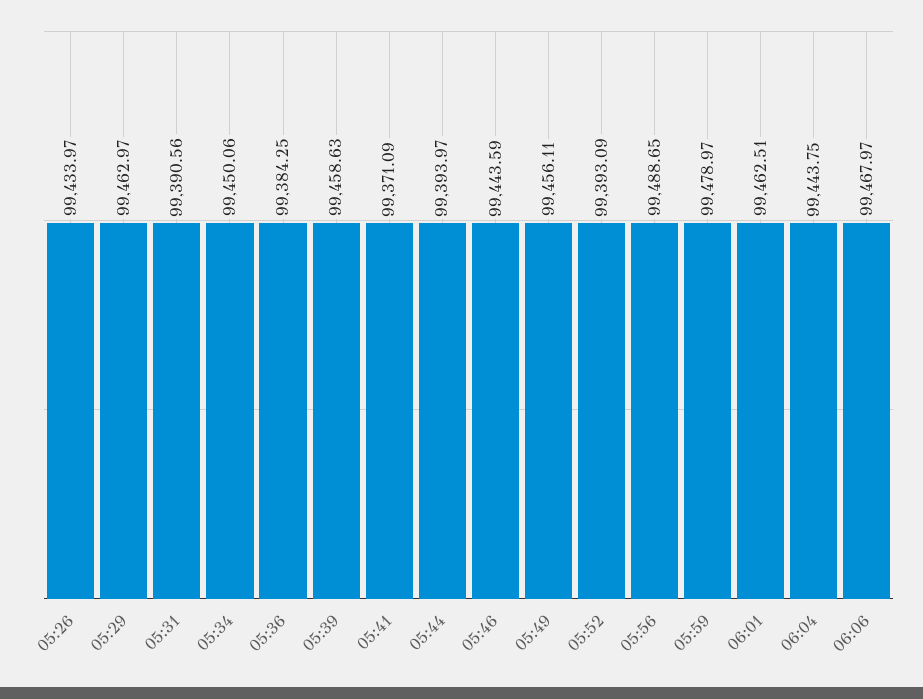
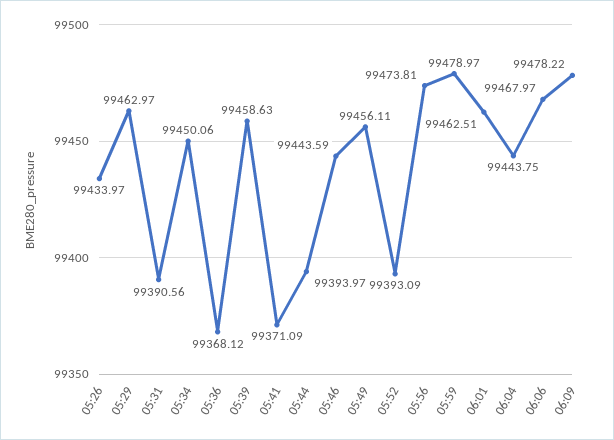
05:36: 99384.25 -> 99368.12
05:56: 99488.65 -> 99473.81
06:09: none -> 99478.22

